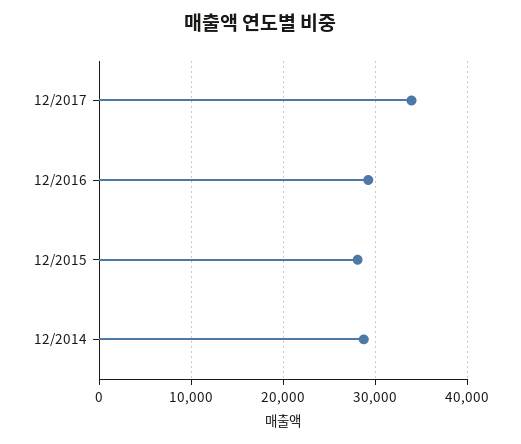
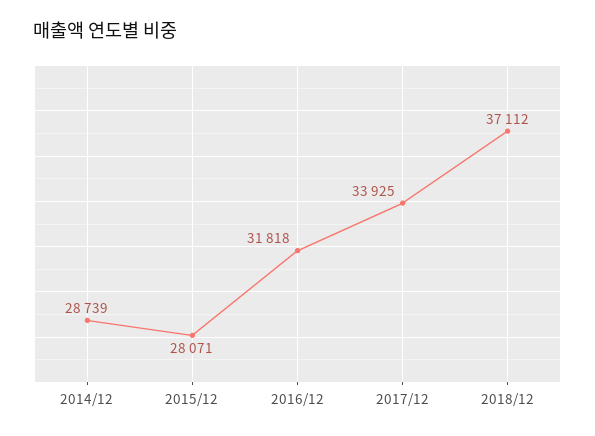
12/2016: 29000 -> 31818
2018/12: none -> 37112

